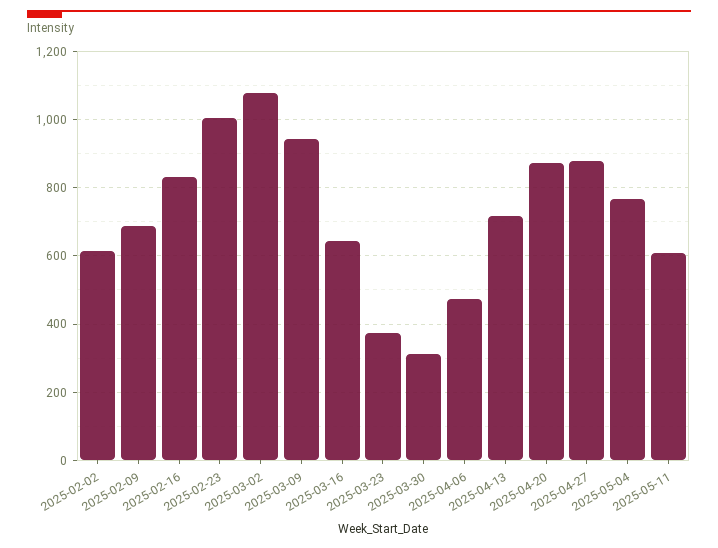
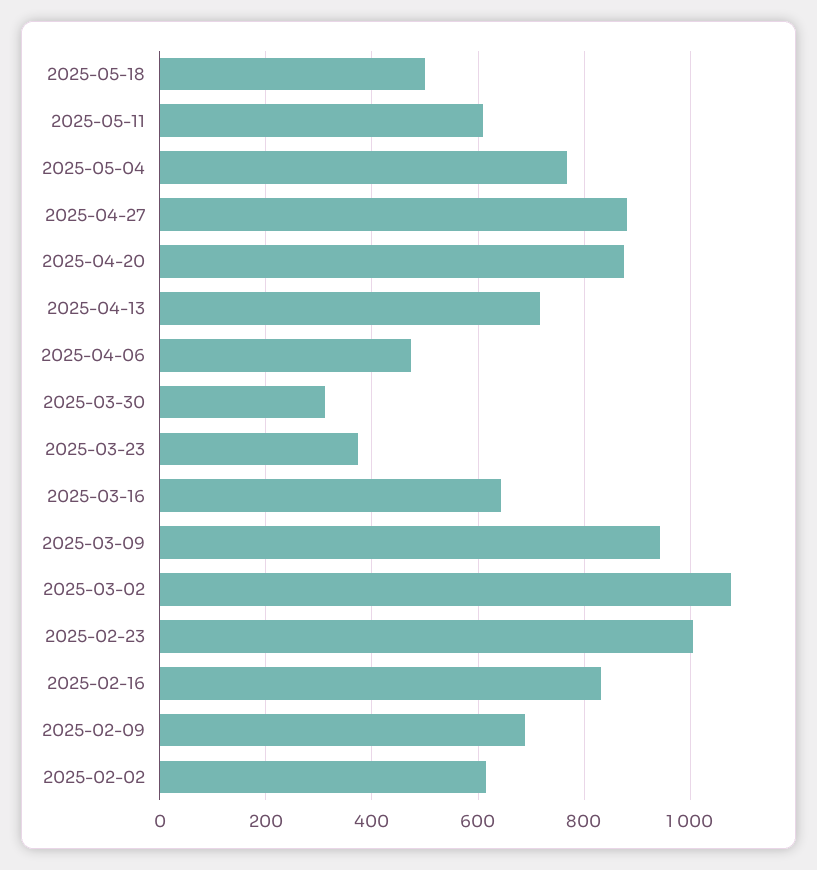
2025-05-18: none -> 500

